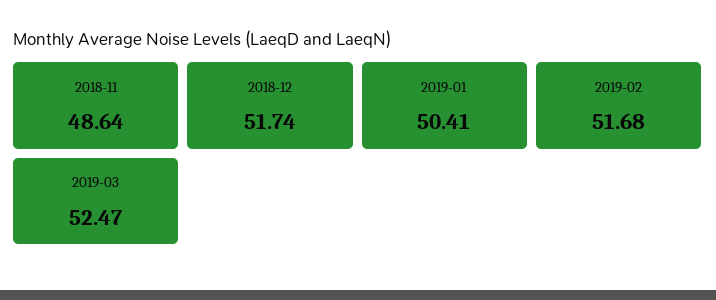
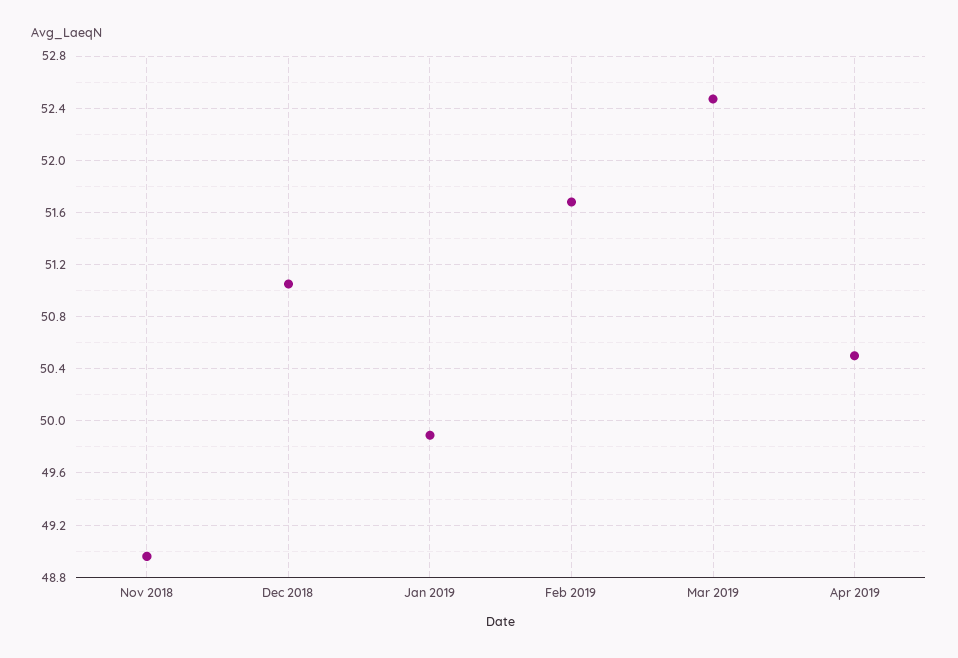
2018-11: 48.64 -> 48.95
2018-12: 51.74 -> 51.05
2019-01: 50.41 -> 49.9
Apr 2019: none -> 50.5

